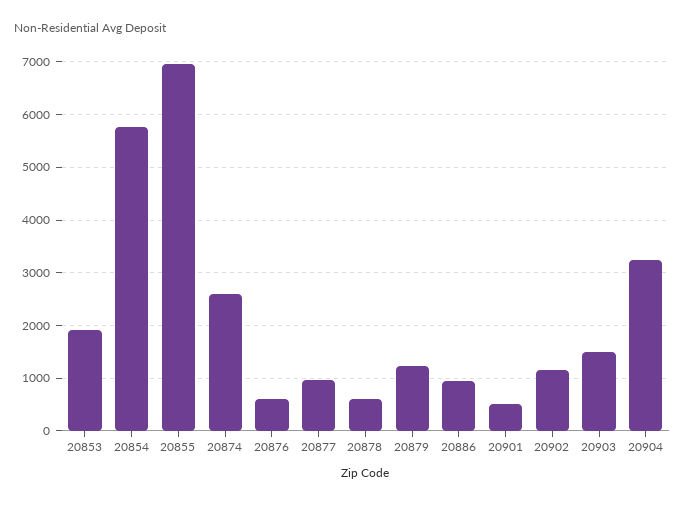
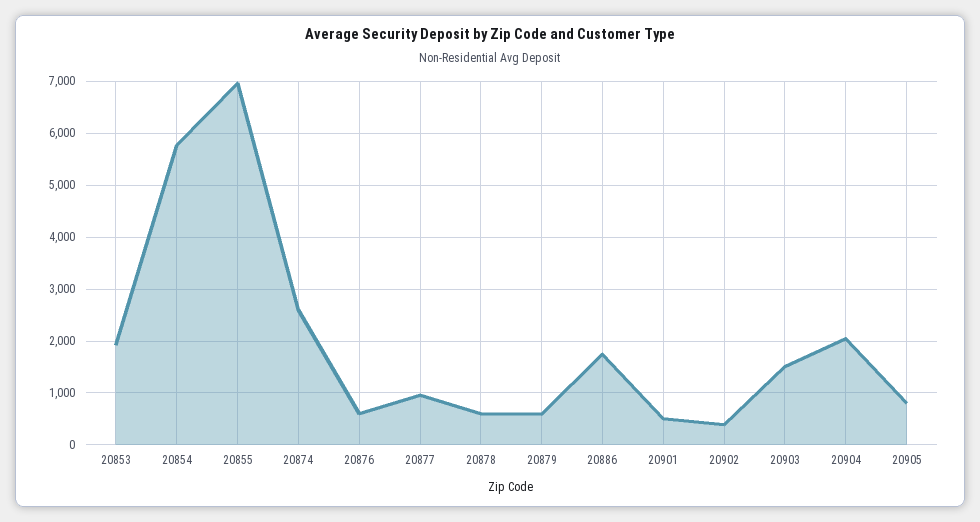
20879: 1200 -> 600
20886: 1000 -> 1800
20902: 1200 -> 400
20904: 3200 -> 2000
20905: none -> 800

